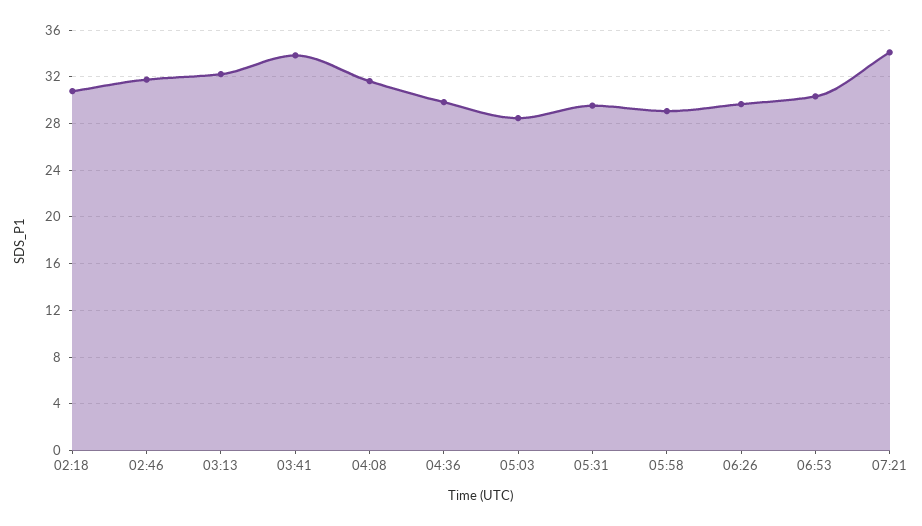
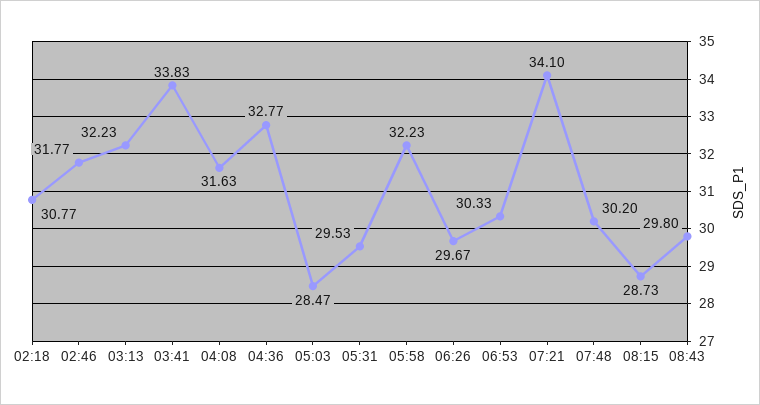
04:36: 30 -> 32.77
05:58: 29 -> 32.23
07:48: none -> 30.2
08:15: none -> 28.73
08:43: none -> 29.8

